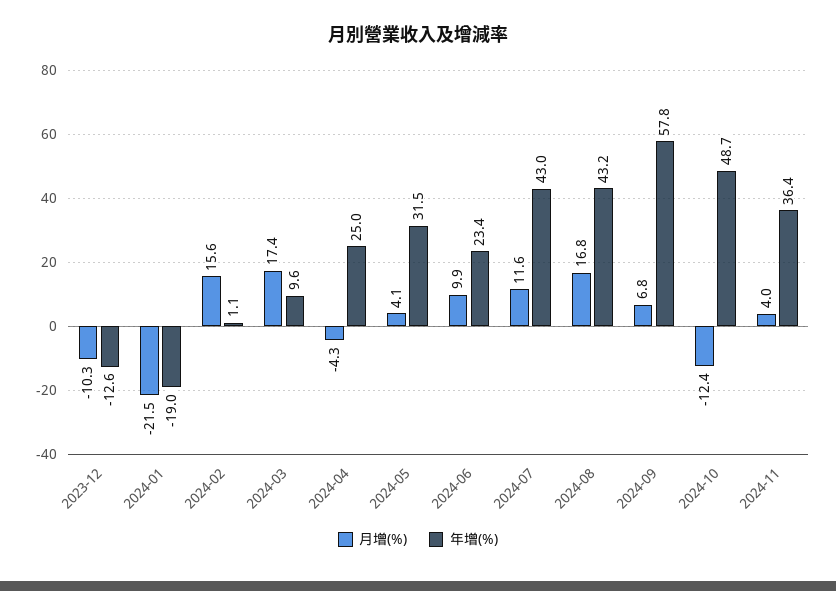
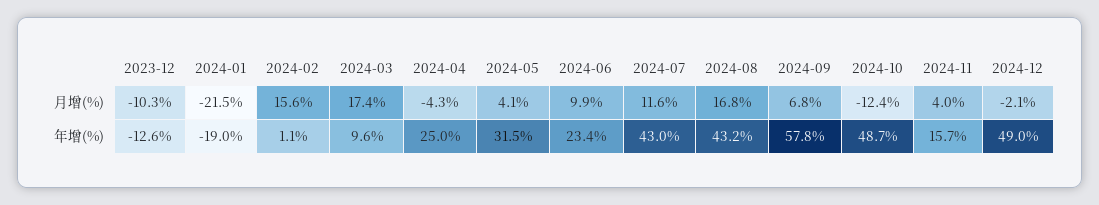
年增(%), 2024-11: 36.4 -> 15.7
月增(%), 2024-12: none -> -2.1
年增(%), 2024-12: none -> 49

